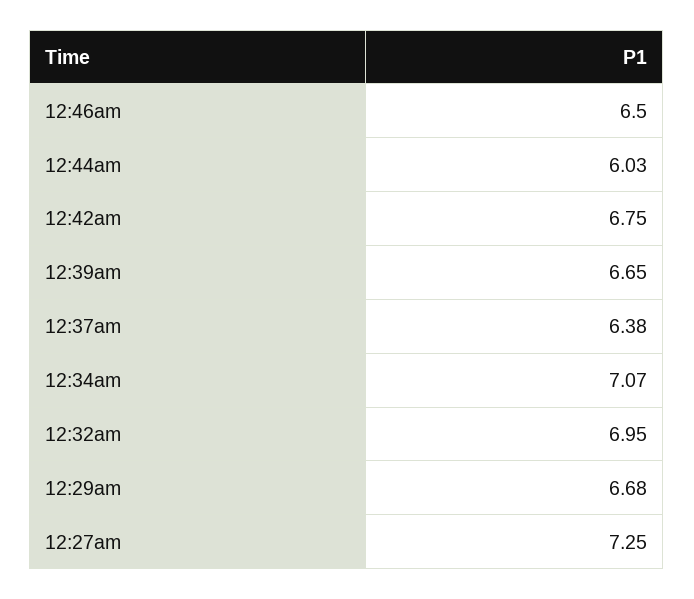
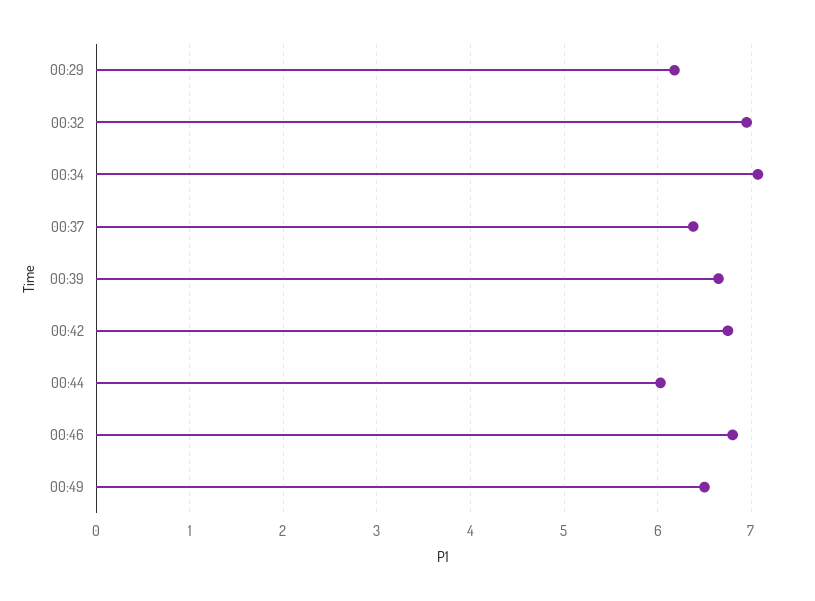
12:46am: 6.5 -> 6.8
12:29am: 6.68 -> 6.2
12:27am: 7.25 -> none
00:49: none -> 6.5

